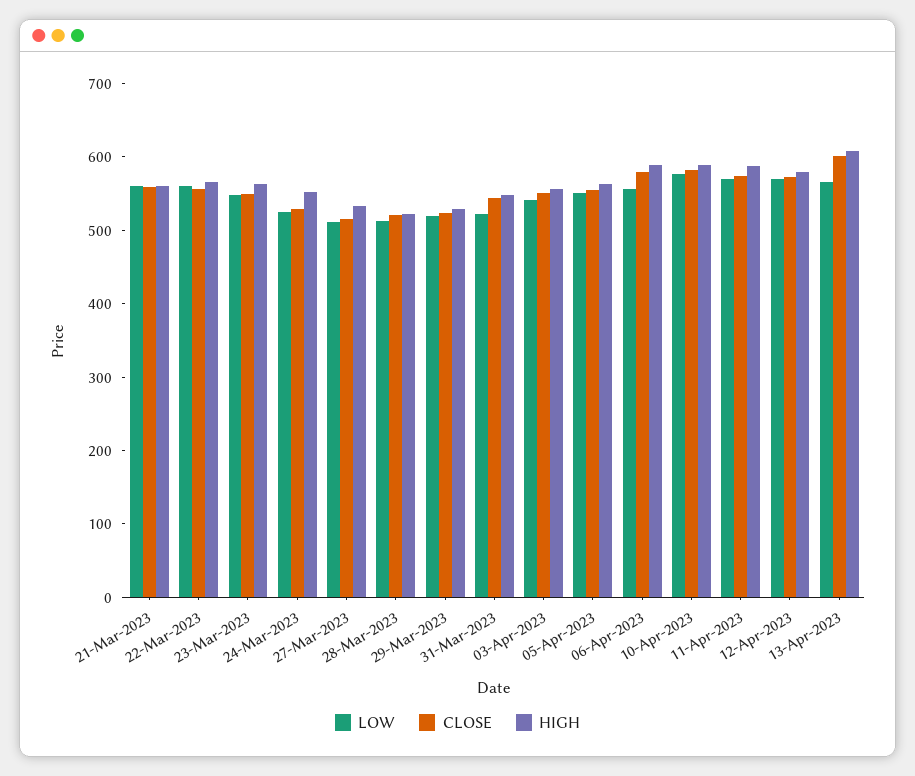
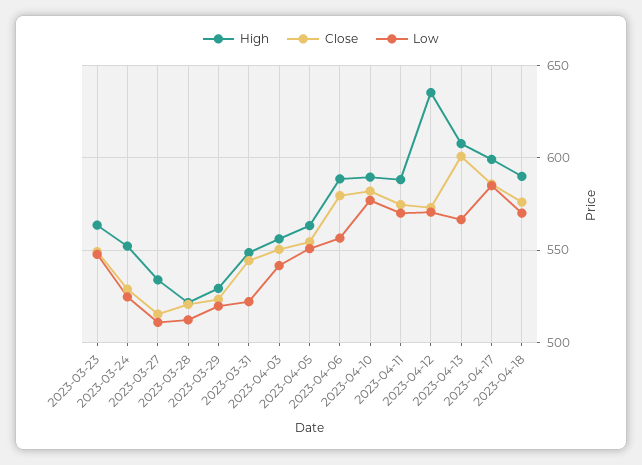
LOW, 21-Mar-2023: 560 -> none
CLOSE, 21-Mar-2023: 560 -> none
HIGH, 21-Mar-2023: 560 -> none
LOW, 22-Mar-2023: 560 -> none
CLOSE, 22-Mar-2023: 560 -> none
HIGH, 22-Mar-2023: 560 -> none
HIGH, 12-Apr-2023: 580 -> 635
HIGH, 2023-04-17: none -> 600
CLOSE, 2023-04-17: none -> 585
LOW, 2023-04-17: none -> 585
HIGH, 2023-04-18: none -> 590
CLOSE, 2023-04-18: none -> 575
LOW, 2023-04-18: none -> 570

